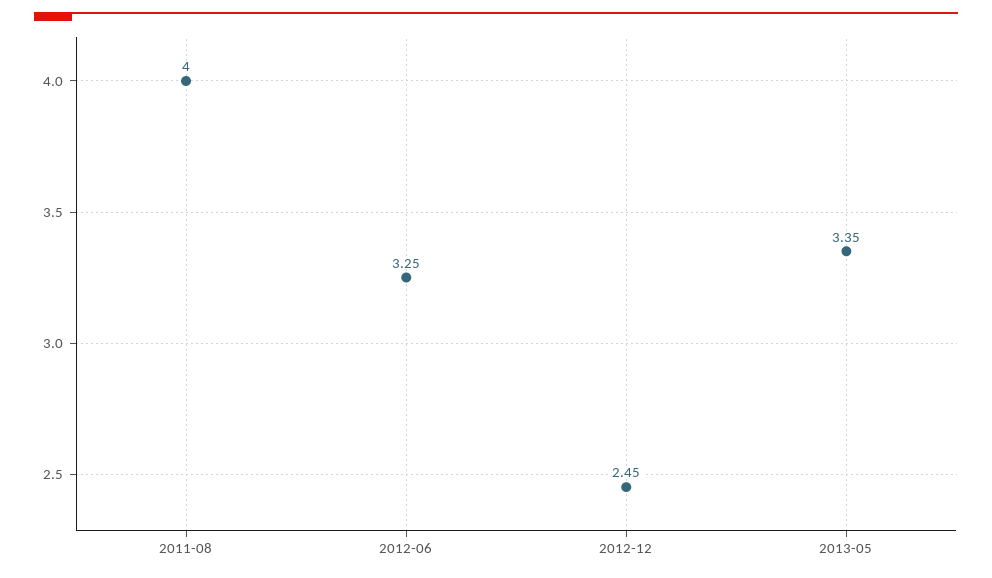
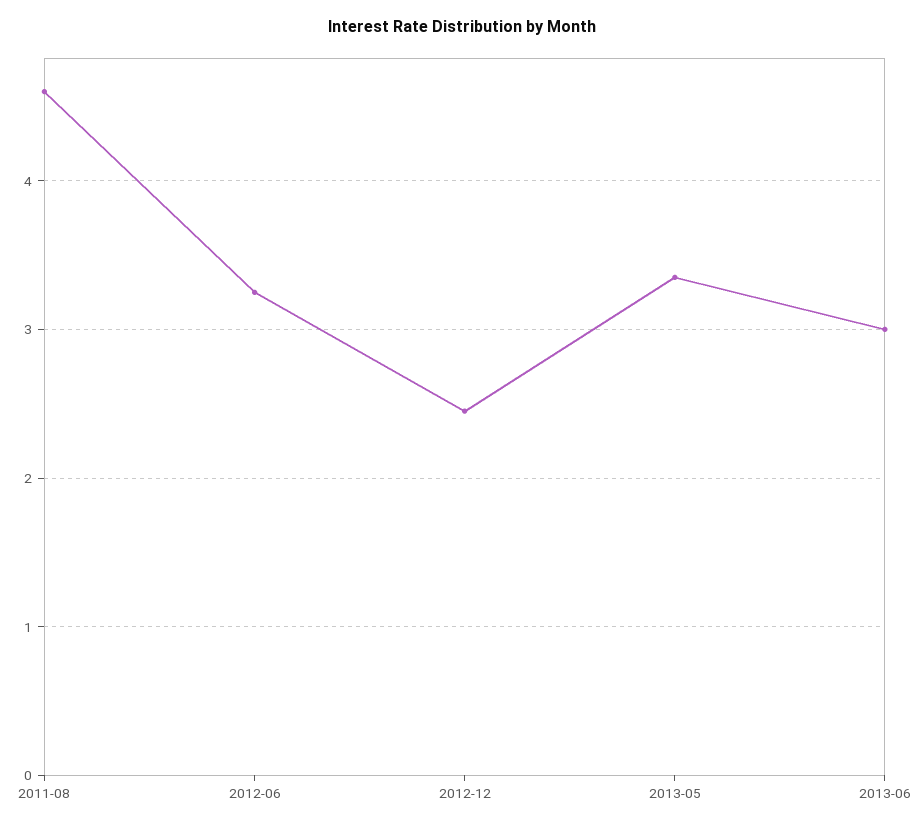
2011-08: 4 -> 4.6
2013-06: none -> 3

